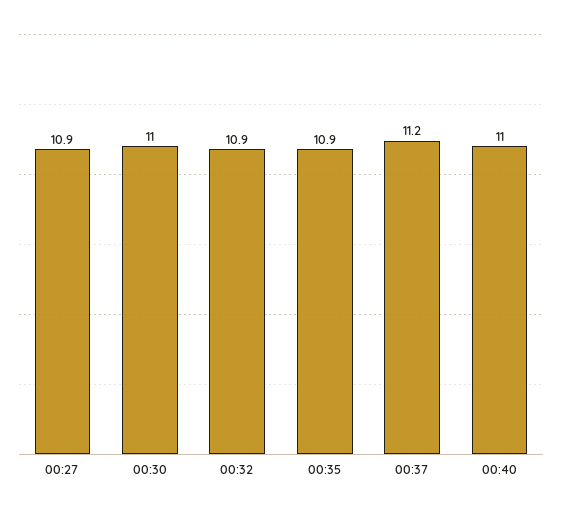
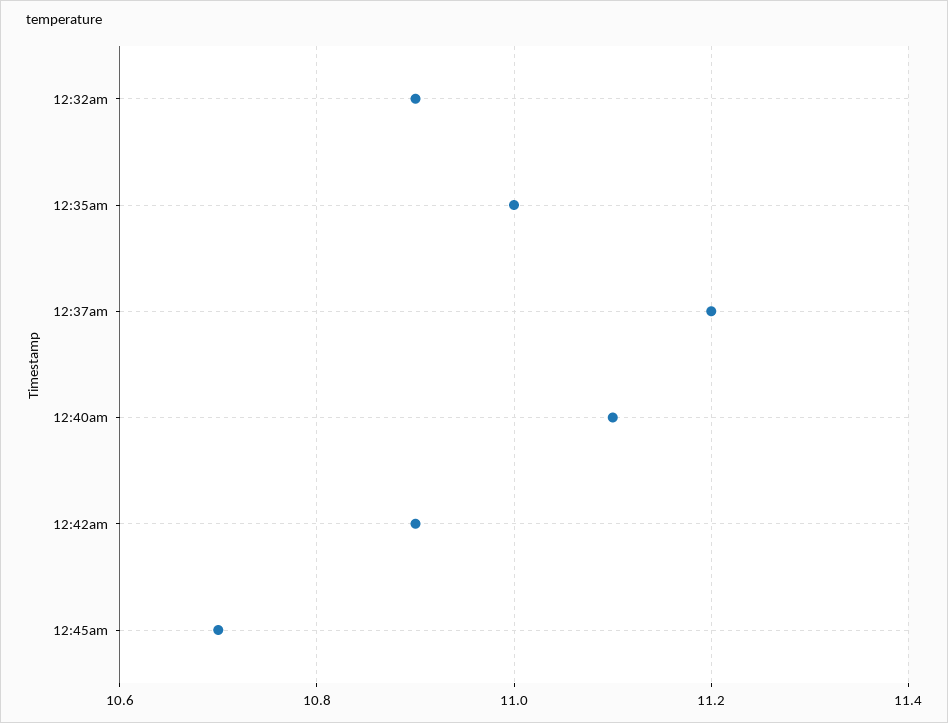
00:27: 10.9 -> none
00:30: 11 -> none
00:35: 10.9 -> 11
00:40: 11 -> 11.1
12:42am: none -> 10.9
12:45am: none -> 10.7

